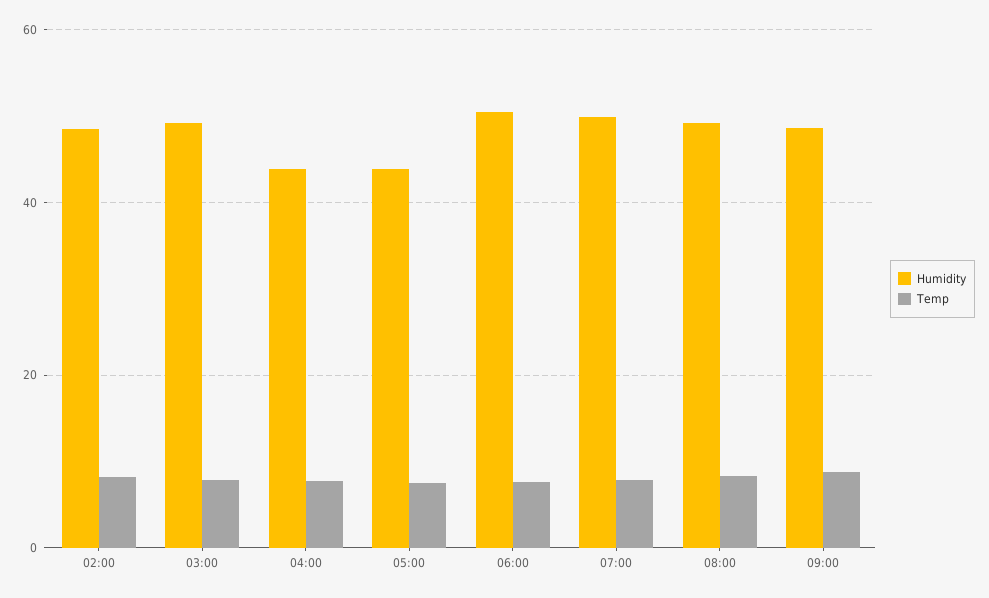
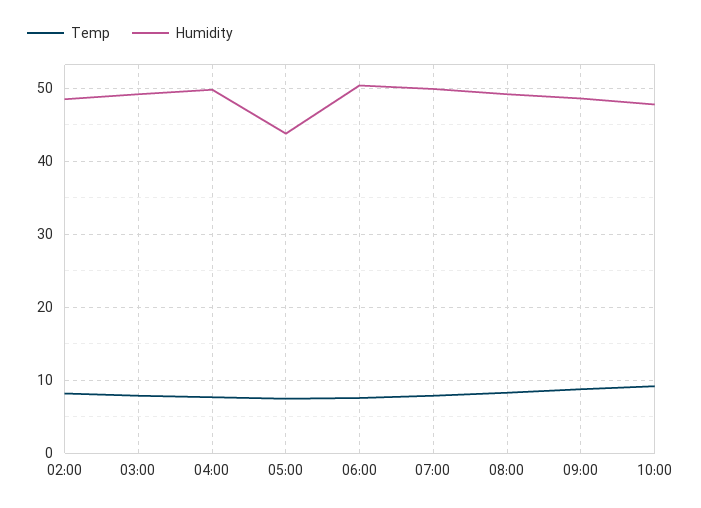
Humidity, 04:00: 44 -> 50
Temp, 10:00: none -> 9
Humidity, 10:00: none -> 48

